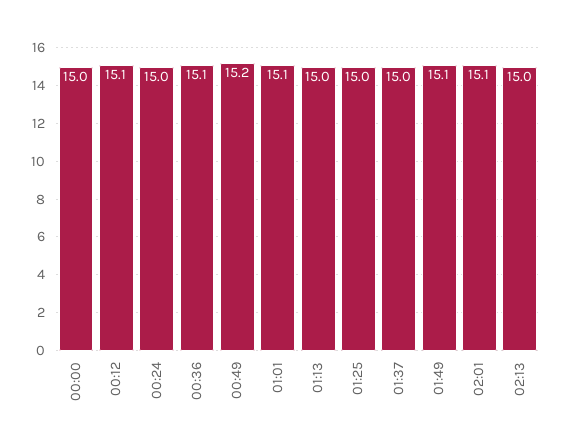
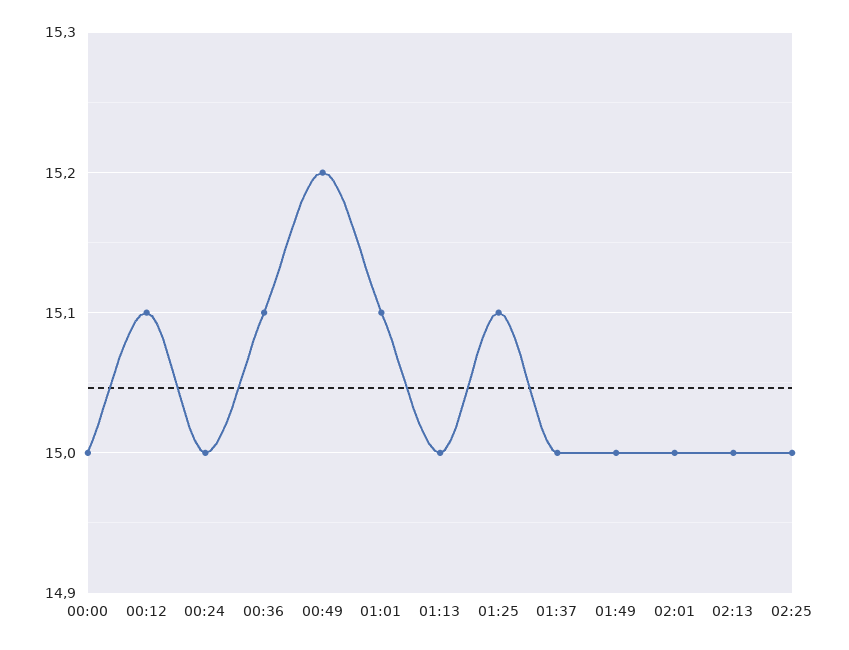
01:25: 15 -> 15.1
01:49: 15.1 -> 15
02:01: 15.1 -> 15
02:25: none -> 15

